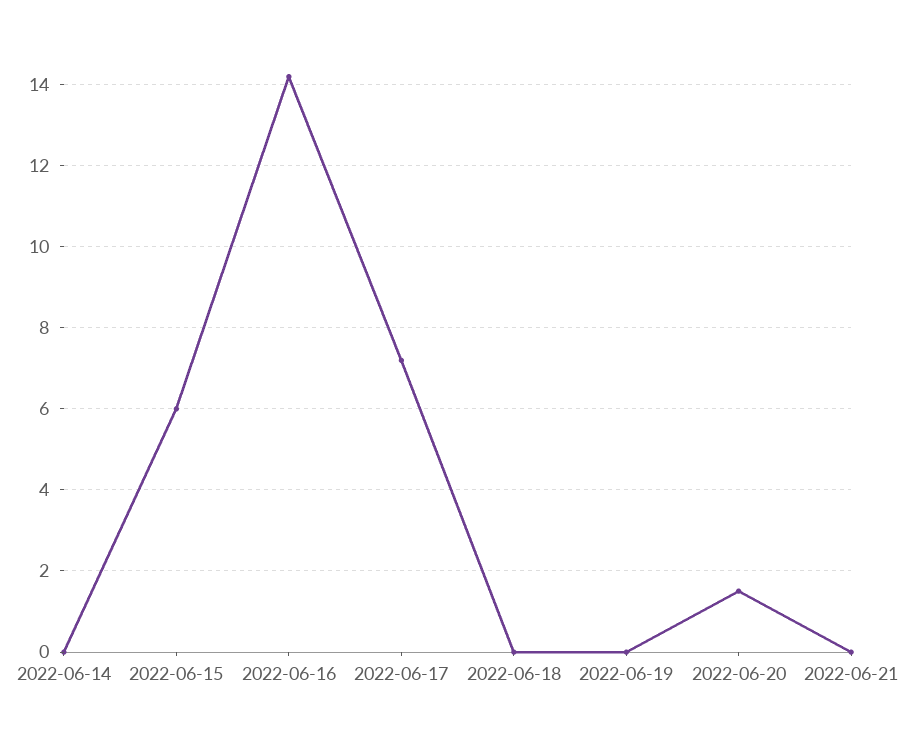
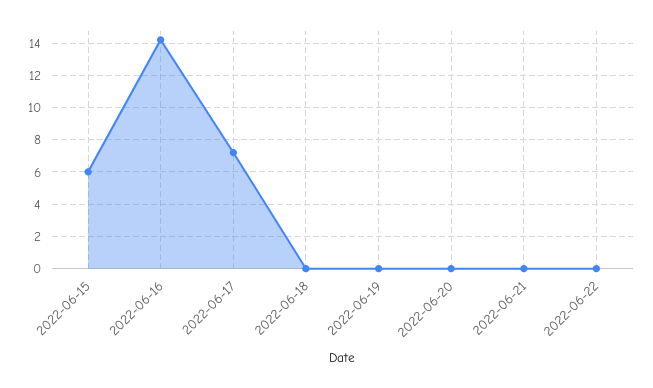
2022-06-14: 0 -> none
2022-06-20: 1.5 -> 0
2022-06-22: none -> 0

